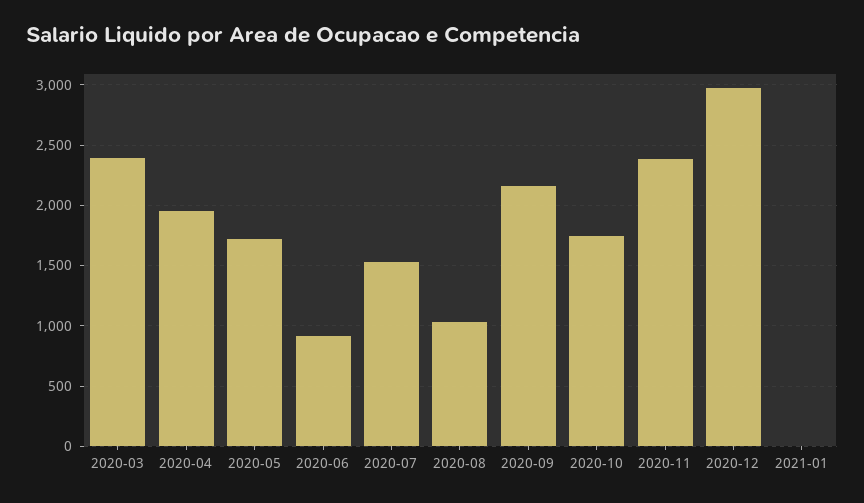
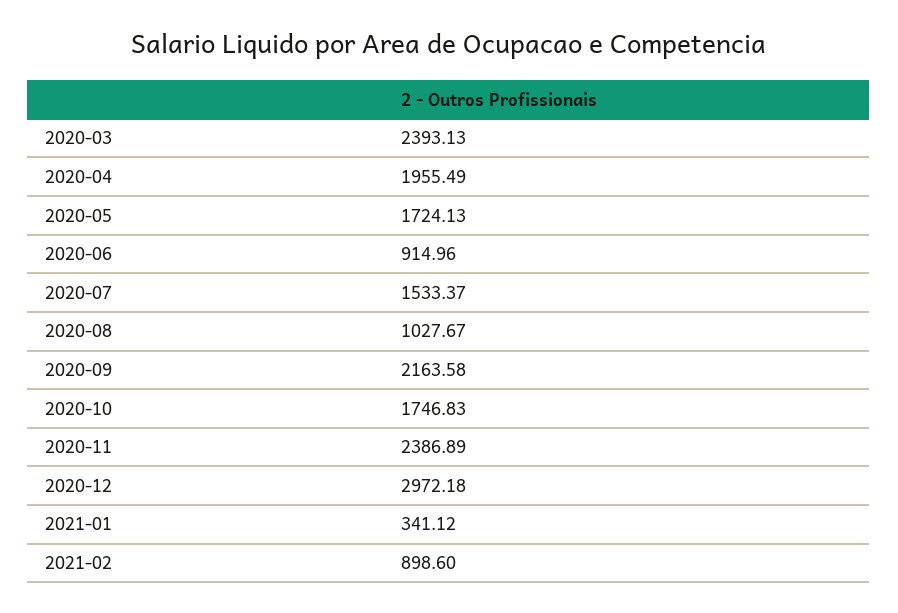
2021-01: 0 -> 341.12
2021-02: none -> 898.6

